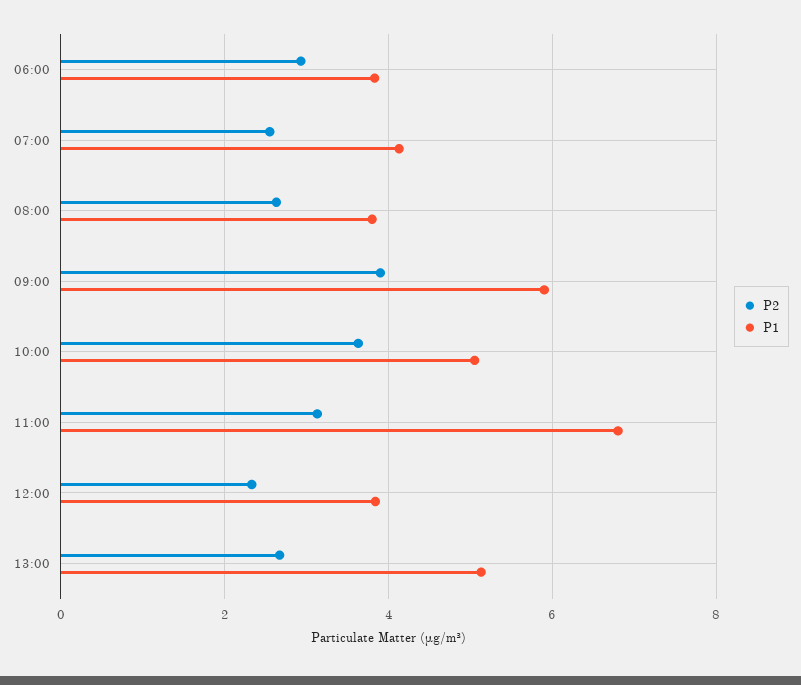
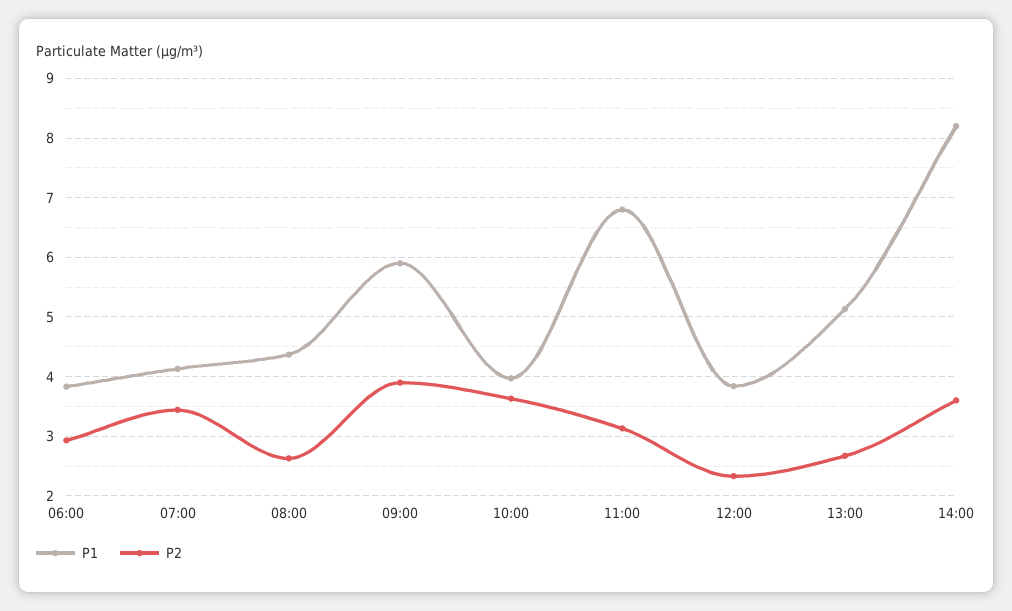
P2, 07:00: 2.6 -> 3.4
P1, 08:00: 3.8 -> 4.4
P1, 10:00: 5 -> 4
P1, 14:00: none -> 8.2
P2, 14:00: none -> 3.6

